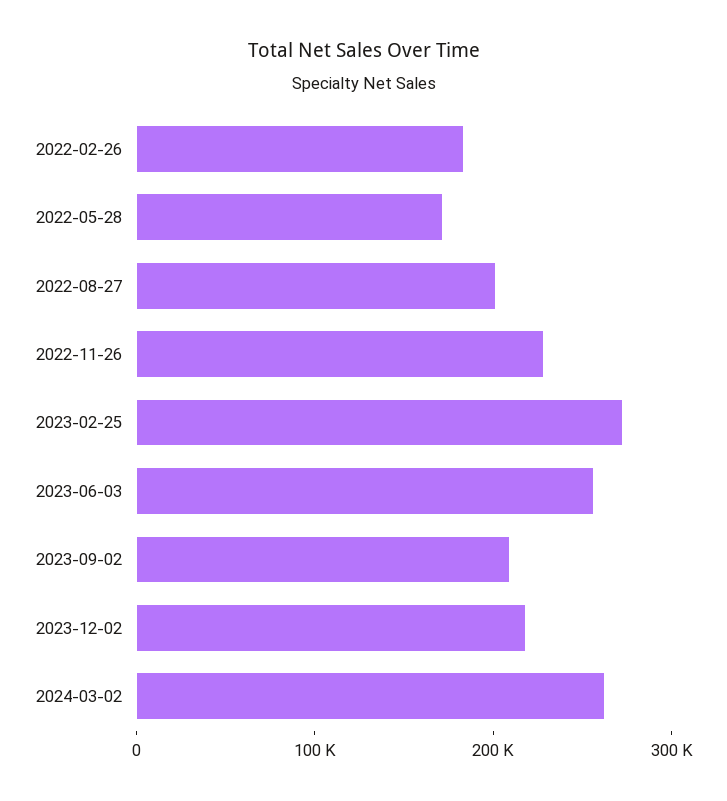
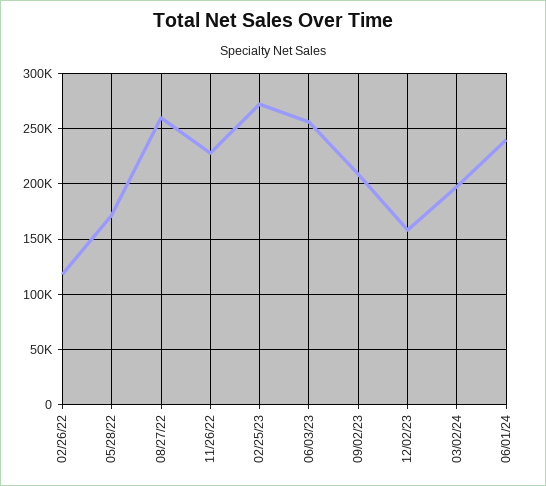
2022-02-26: 180000 -> 120000
2022-08-27: 200000 -> 260000
2023-12-02: 220000 -> 160000
2024-03-02: 260000 -> 200000
06/01/24: none -> 240000

